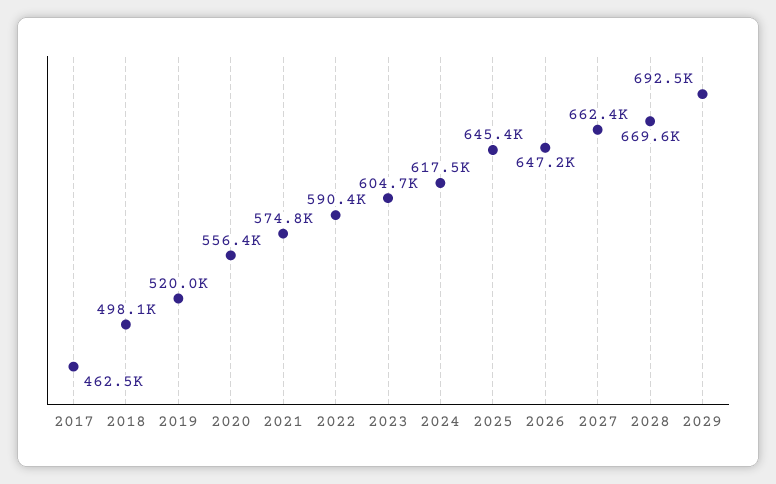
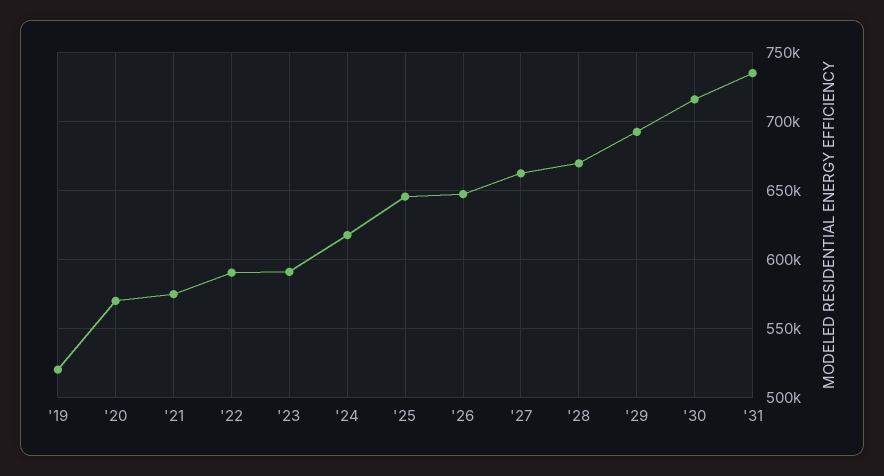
2017: 462500 -> none
2018: 498100 -> none
2020: 556400 -> 570000
2023: 604700 -> 590000
'30: none -> 715000
'31: none -> 735000

